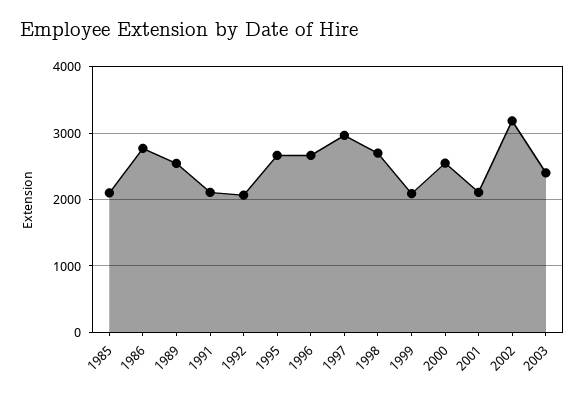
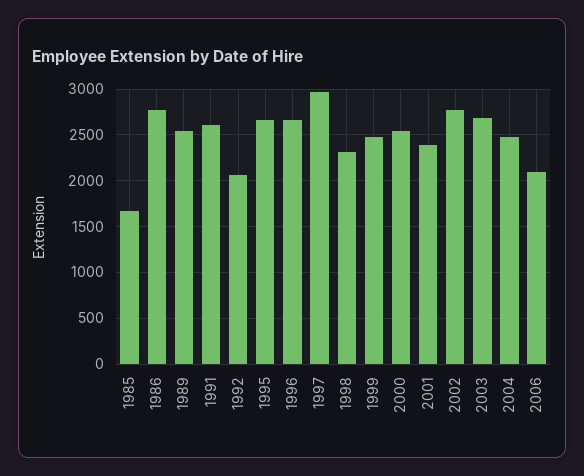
1985: 2100 -> 1700
1991: 2100 -> 2600
1998: 2700 -> 2300
1999: 2100 -> 2500
2001: 2100 -> 2400
2002: 3200 -> 2800
2003: 2400 -> 2700
2004: none -> 2500
2006: none -> 2100

